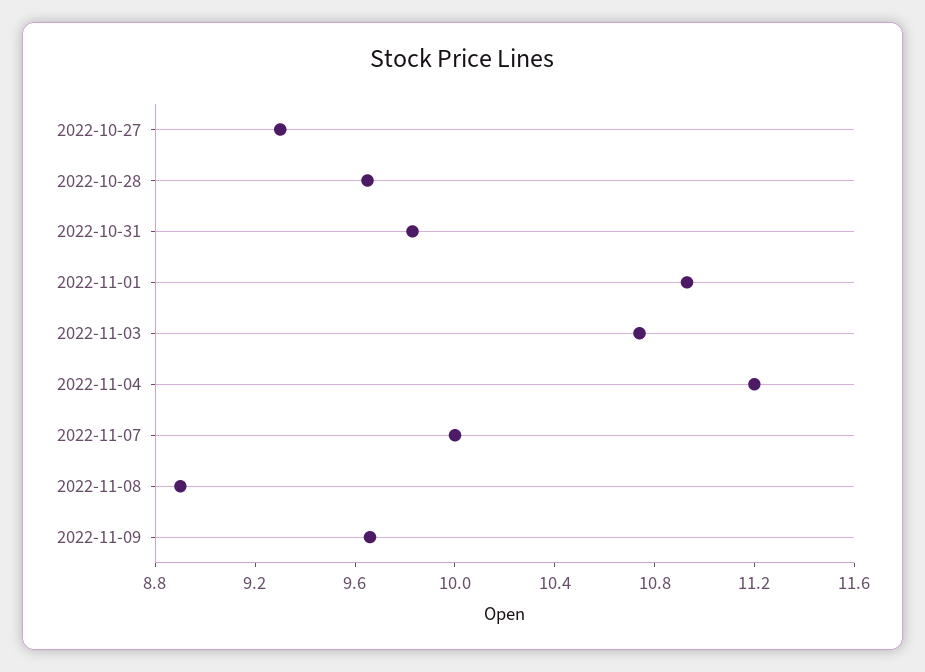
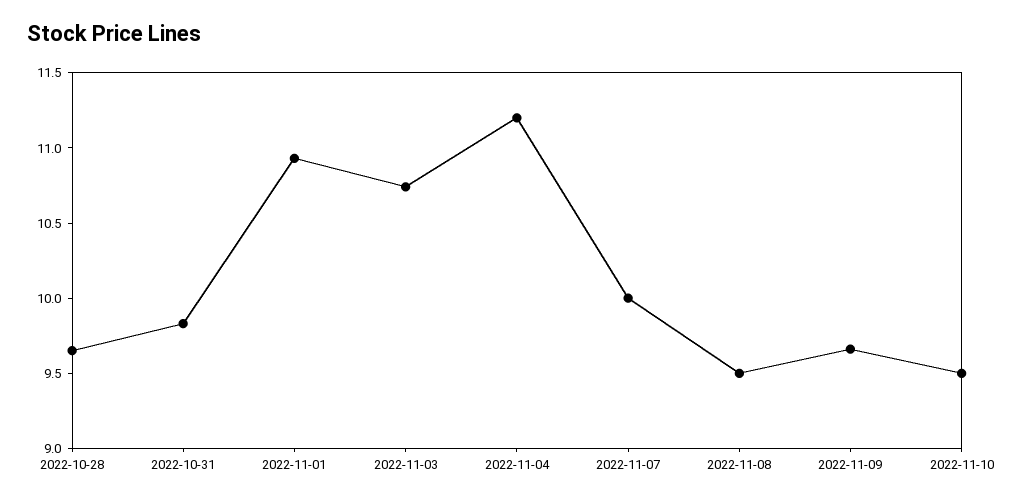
2022-10-27: 9.3 -> none
2022-11-08: 8.9 -> 9.5
2022-11-10: none -> 9.5

